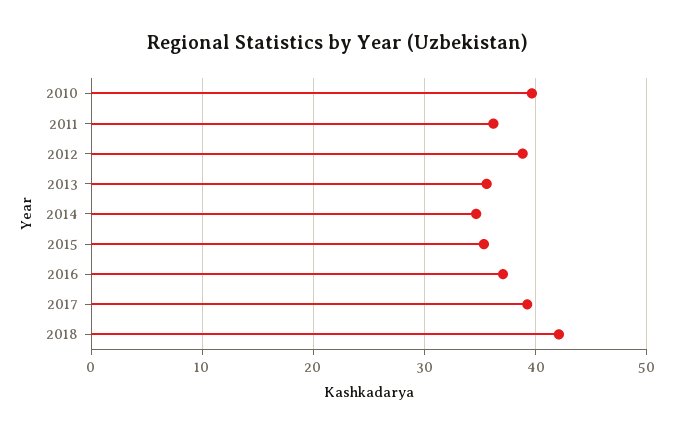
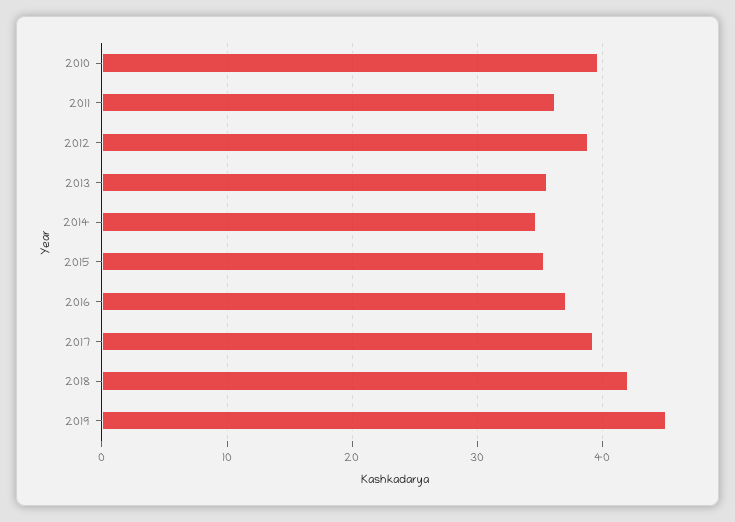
2019: none -> 45

